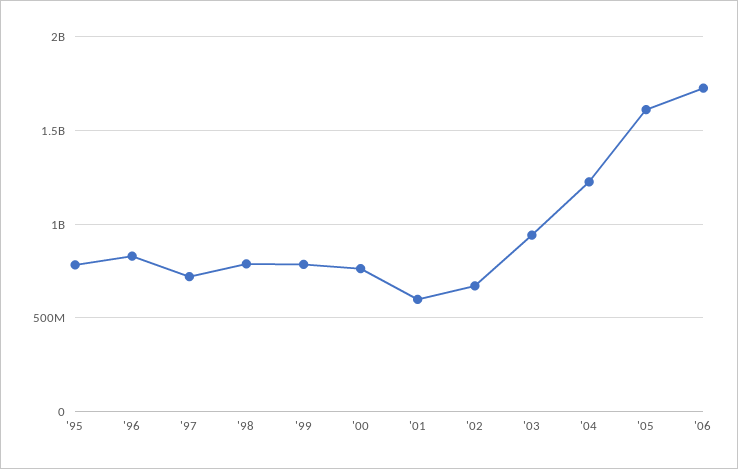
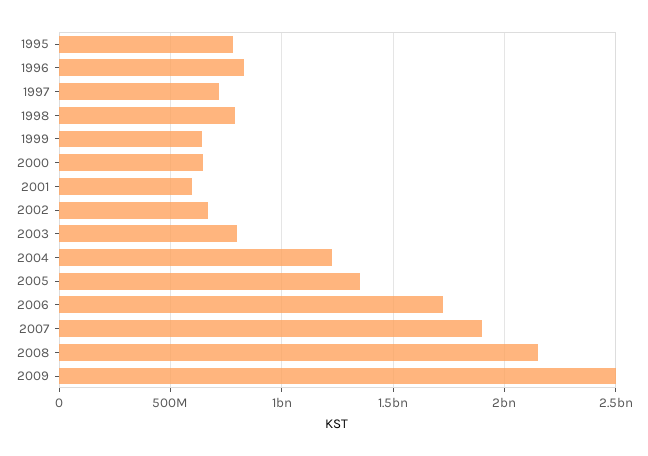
'99: 800000000 -> 650000000
'00: 750000000 -> 650000000
'03: 950000000 -> 800000000
'05: 1600000000 -> 1350000000
2007: none -> 1900000000
2008: none -> 2150000000
2009: none -> 2500000000

